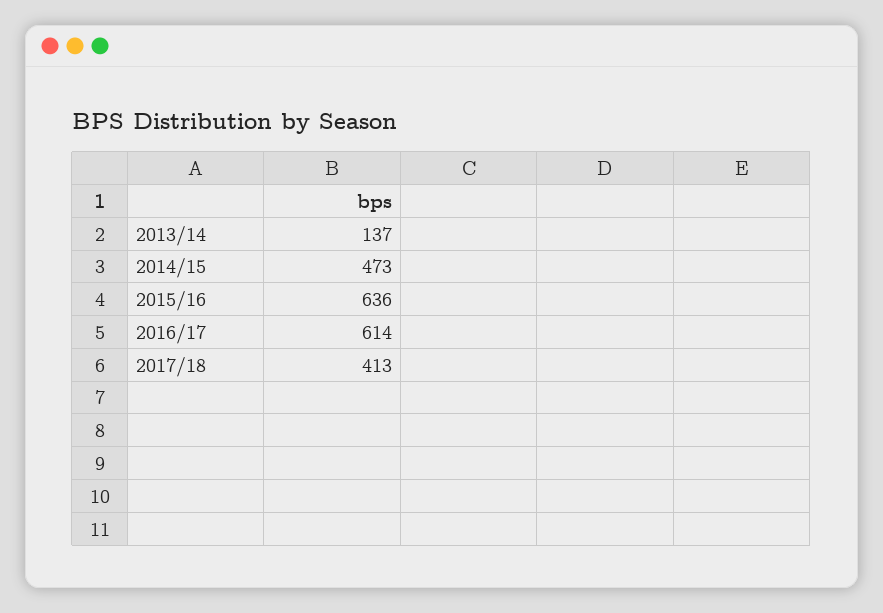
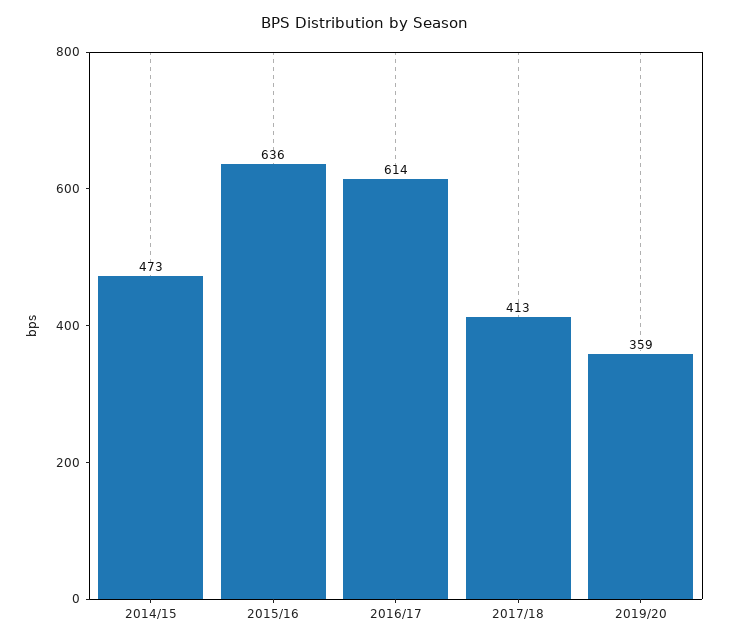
2013/14: 137 -> none
2019/20: none -> 359

